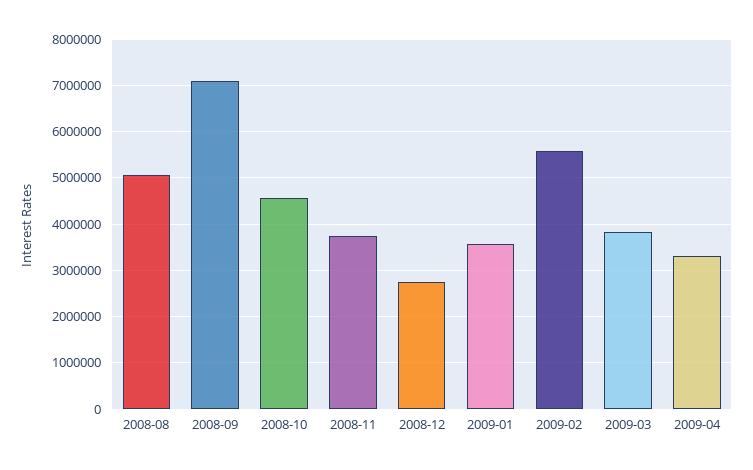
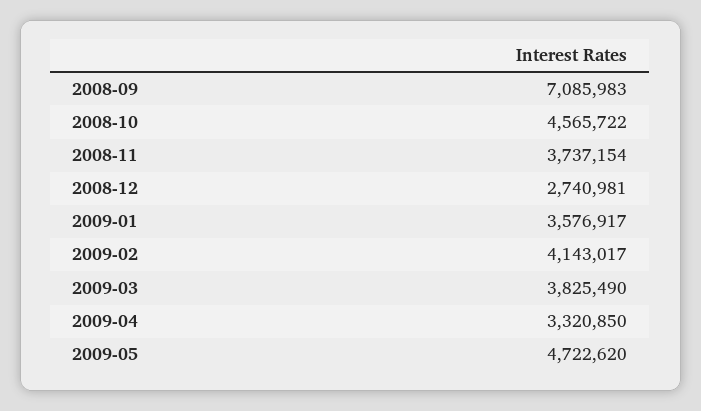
2008-08: 5000000 -> none
2009-02: 5600000 -> 4143017
2009-05: none -> 4722620

